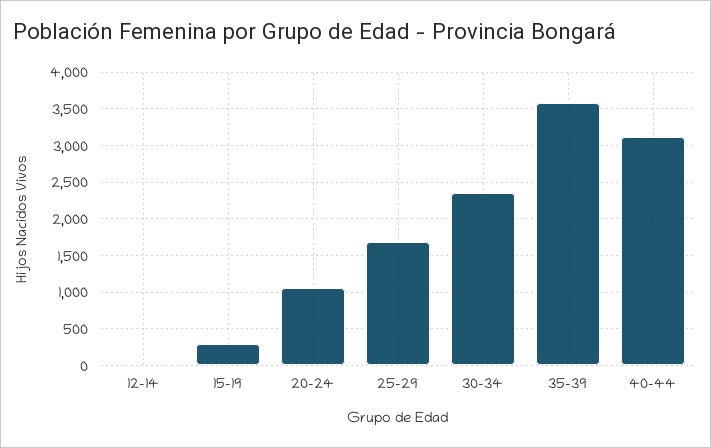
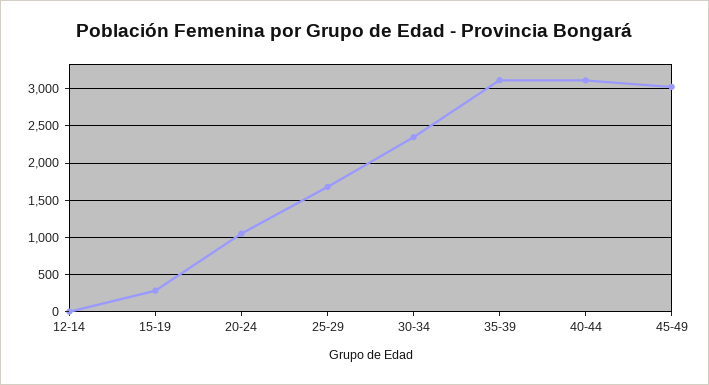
35-39: 3600 -> 3100
45-49: none -> 3000

